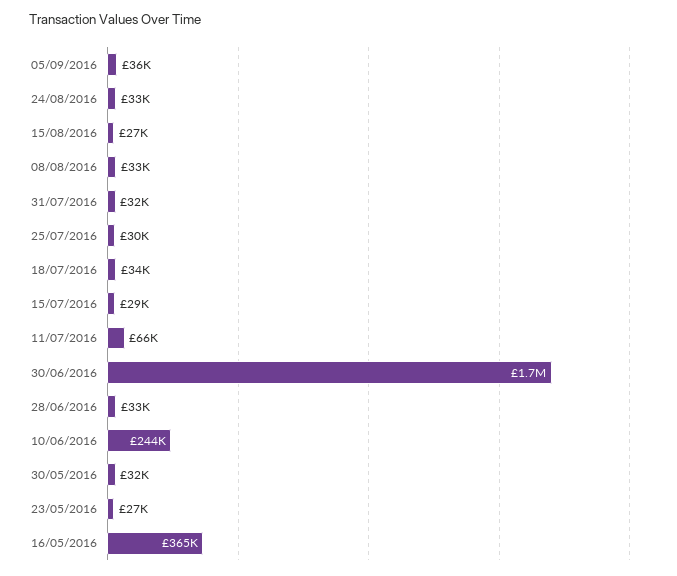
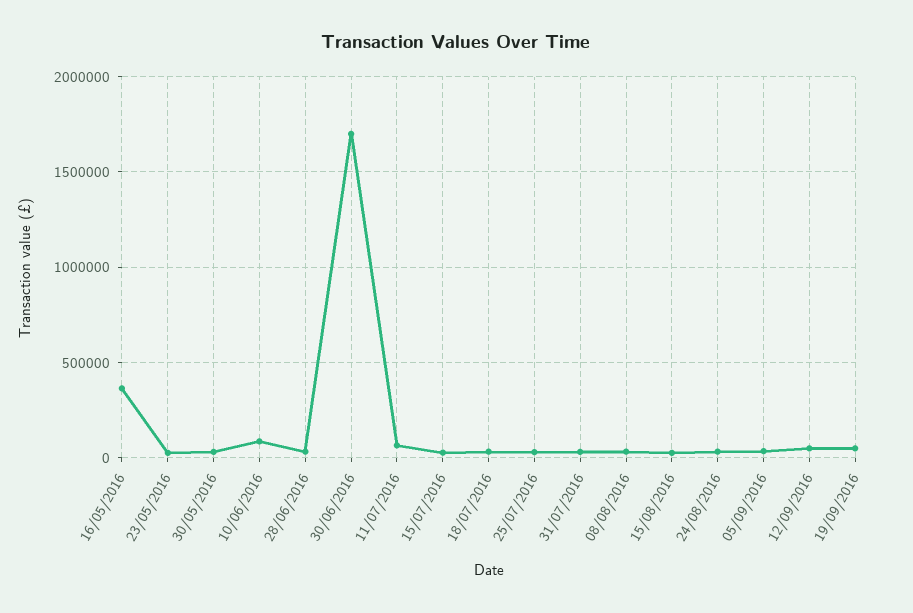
10/06/2016: 244000 -> 100000
12/09/2016: none -> 50000
19/09/2016: none -> 50000

